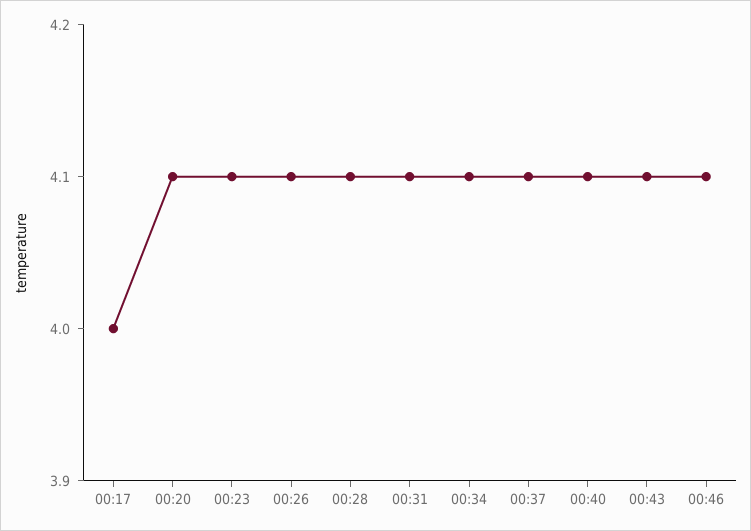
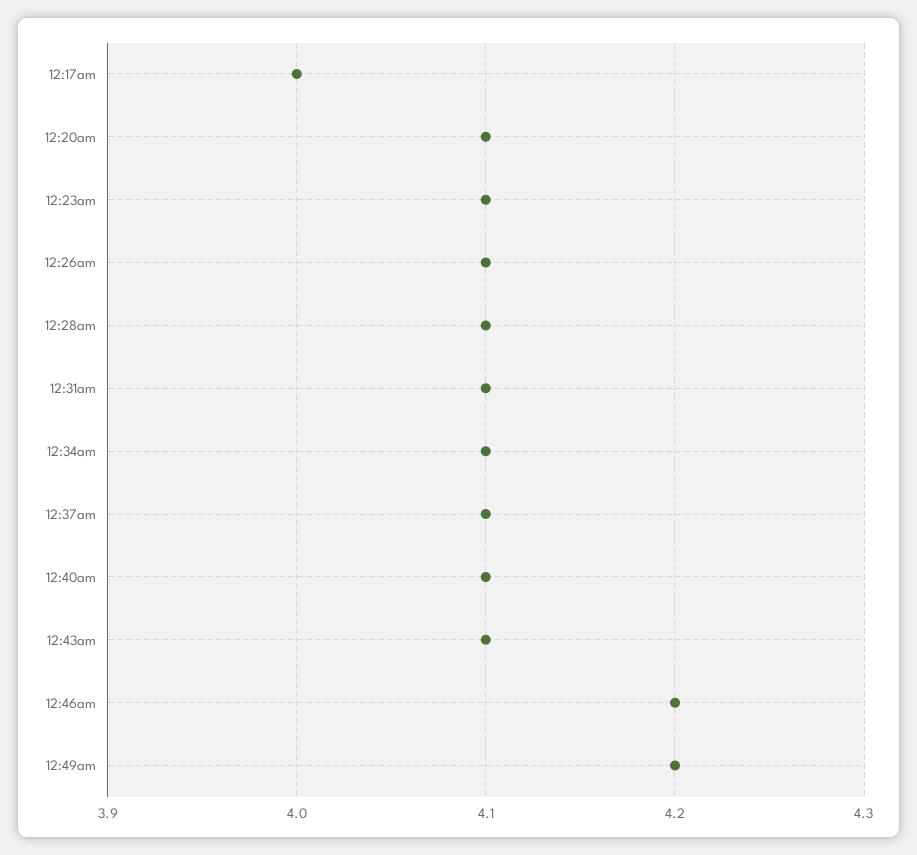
00:46: 4.1 -> 4.2
12:49am: none -> 4.2

